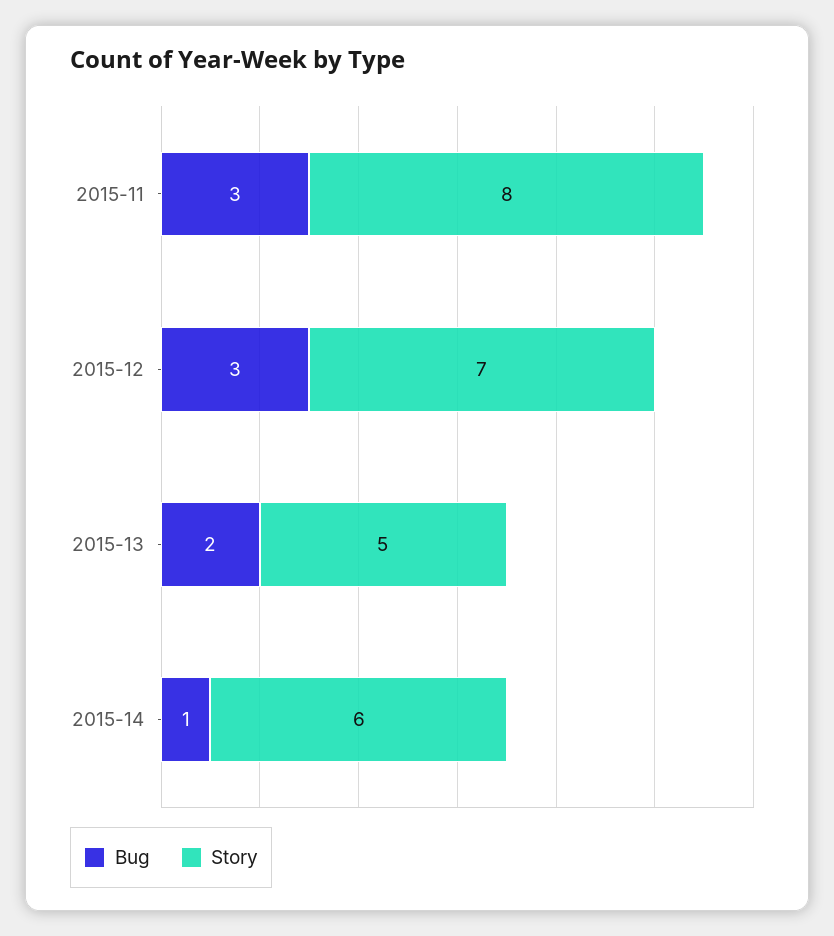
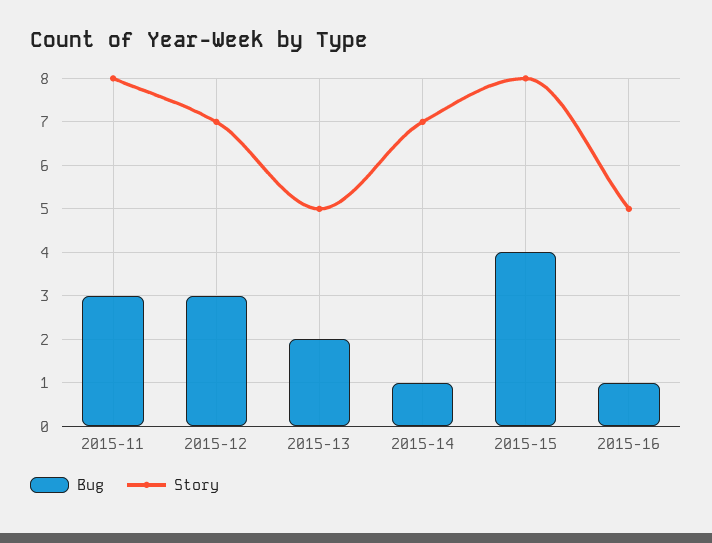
Story, 2015-14: 6 -> 7
Bug, 2015-15: none -> 4
Story, 2015-15: none -> 8
Bug, 2015-16: none -> 1
Story, 2015-16: none -> 5

